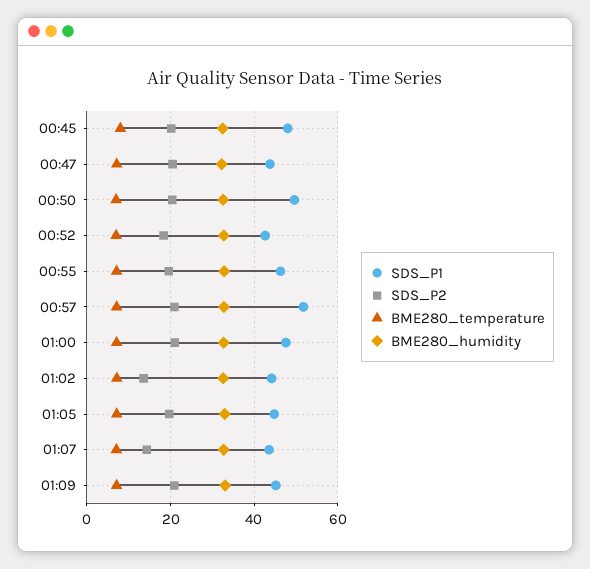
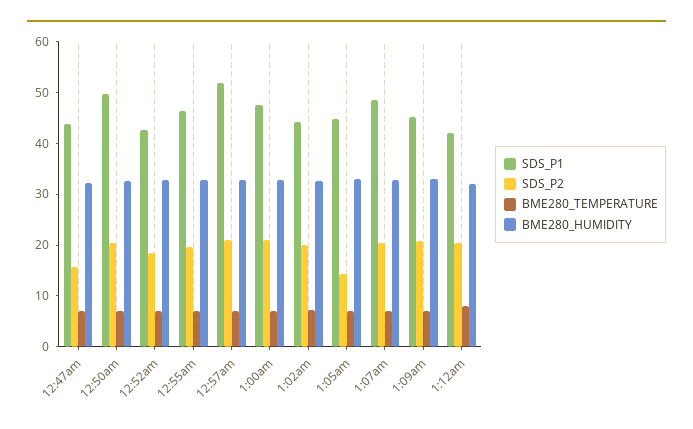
SDS_P1, 00:45: 48 -> none
SDS_P2, 00:45: 20 -> none
BME280_temperature, 00:45: 8 -> none
BME280_humidity, 00:45: 32 -> none
SDS_P2, 00:47: 20 -> 16
SDS_P2, 01:02: 14 -> 20
SDS_P2, 01:05: 20 -> 14
SDS_P1, 01:07: 44 -> 48
SDS_P2, 01:07: 14 -> 20
SDS_P1, 1:12am: none -> 42
SDS_P2, 1:12am: none -> 20
BME280_temperature, 1:12am: none -> 8
BME280_humidity, 1:12am: none -> 32

